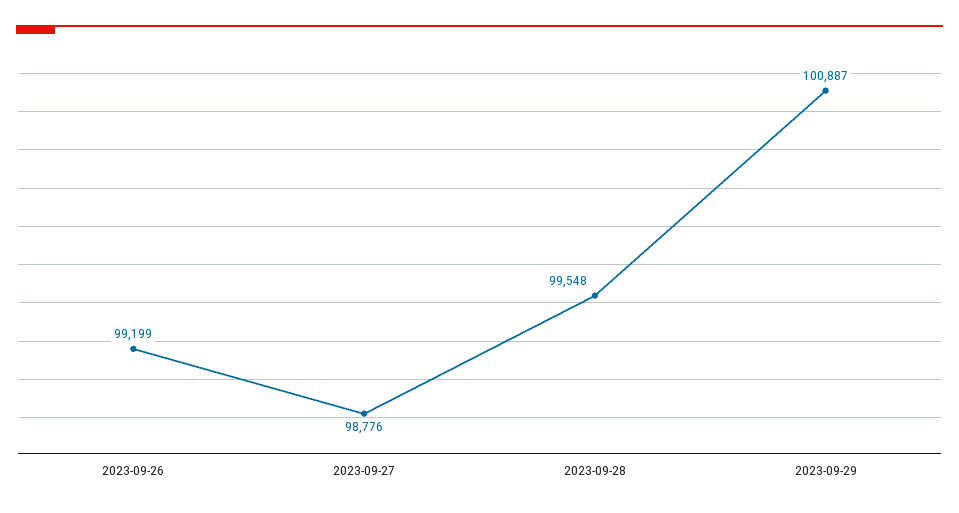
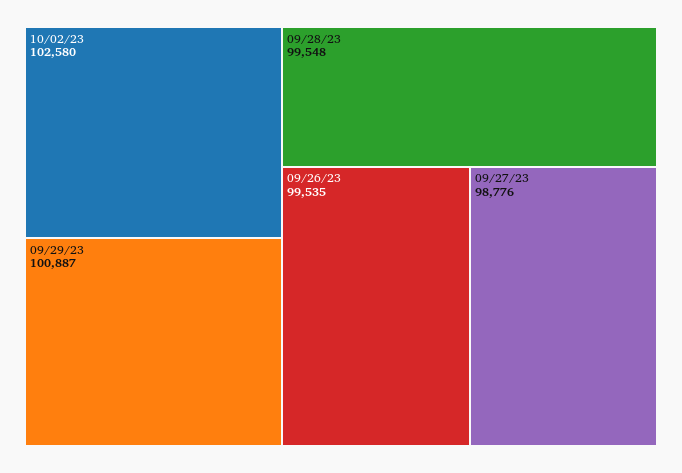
2023-09-26: 99199 -> 99535
10/02/23: none -> 102580

